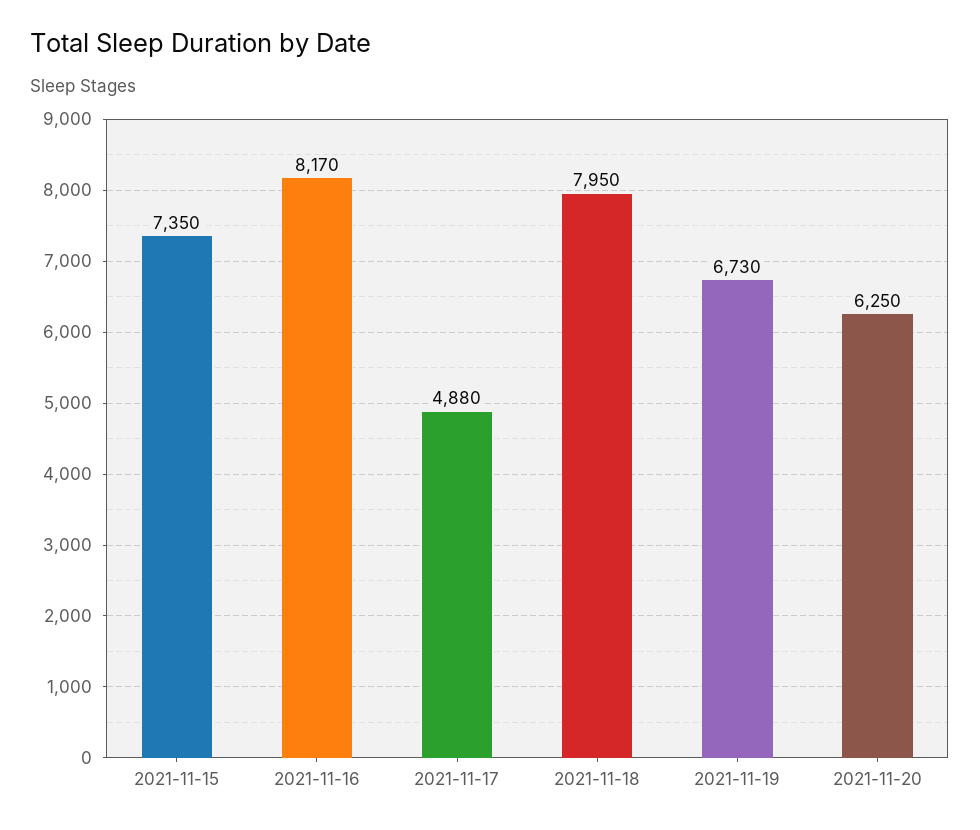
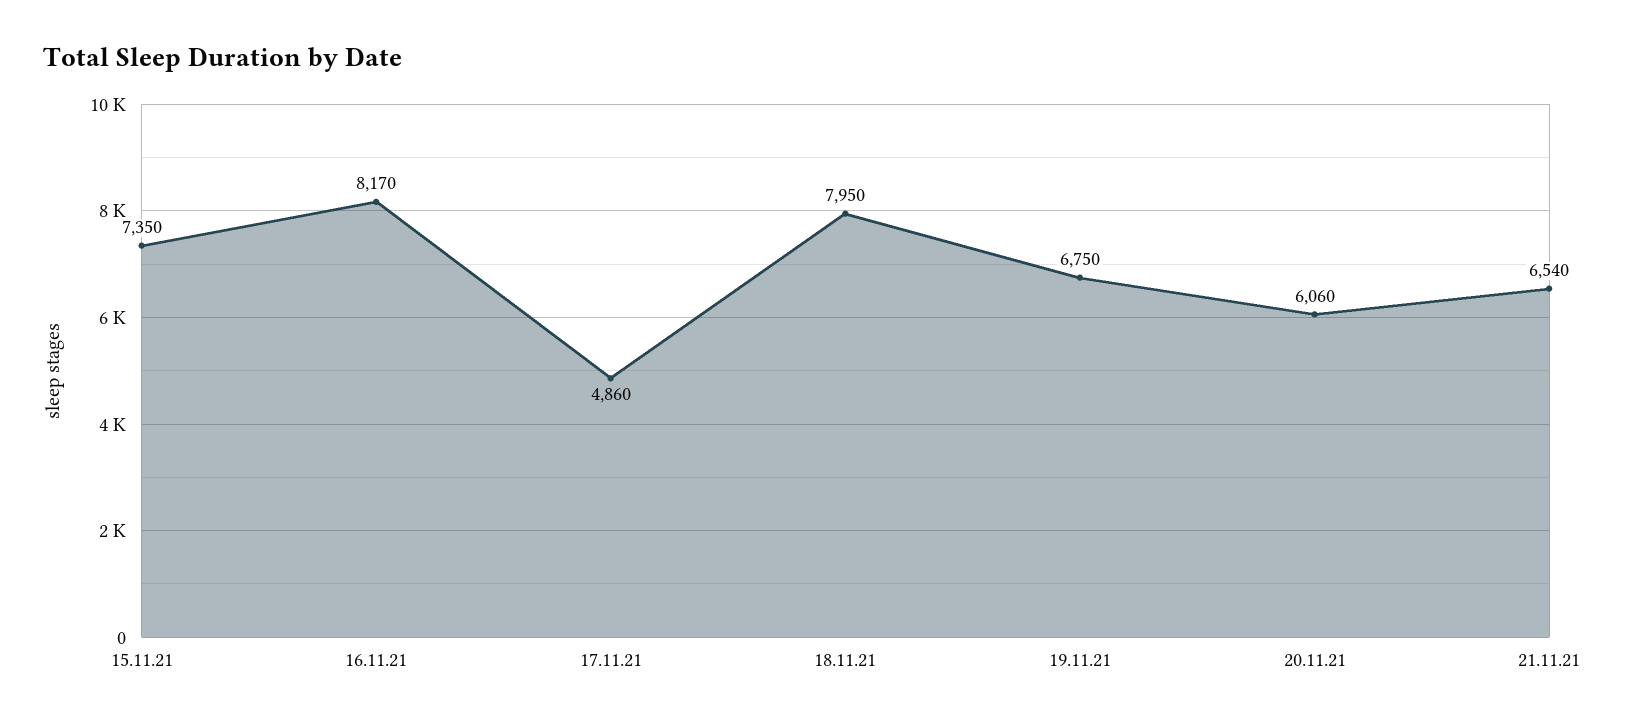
2021-11-17: 4880 -> 4860
2021-11-19: 6730 -> 6750
2021-11-20: 6250 -> 6060
21.11.21: none -> 6540

